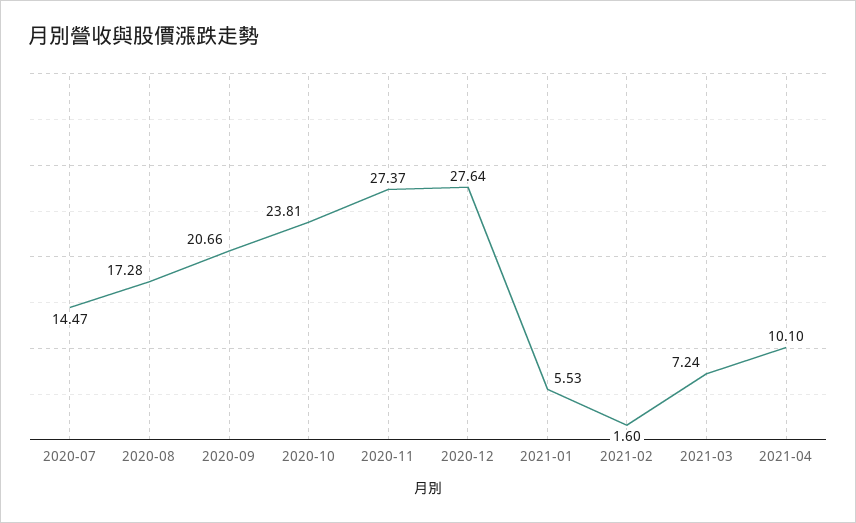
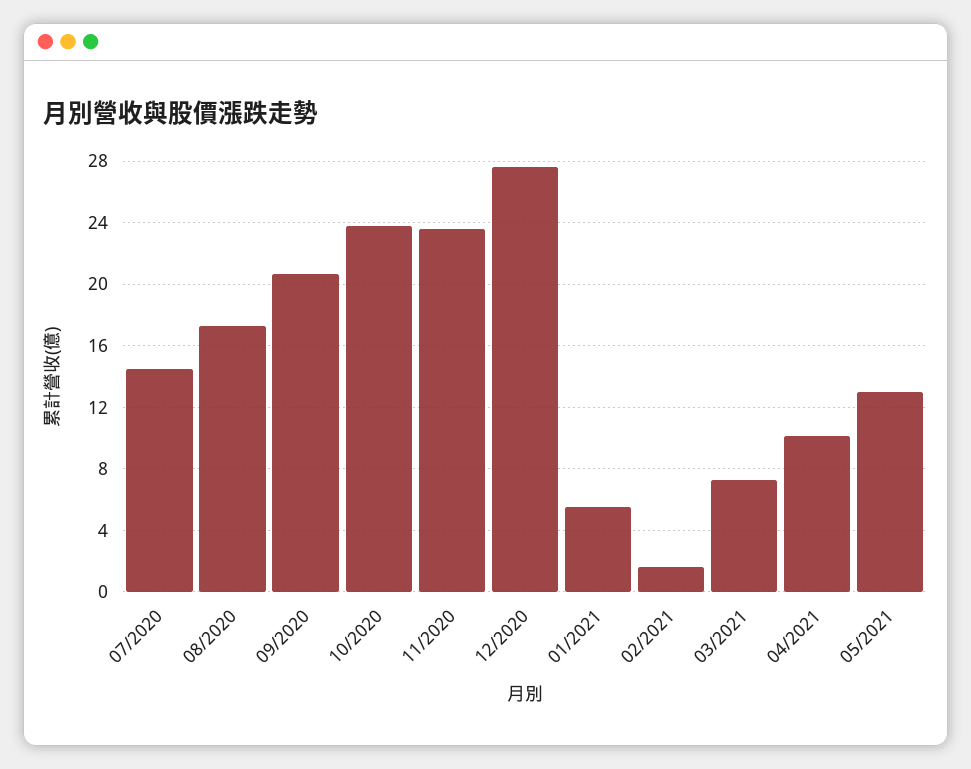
2020-11: 27.37 -> 23.5
05/2021: none -> 13

